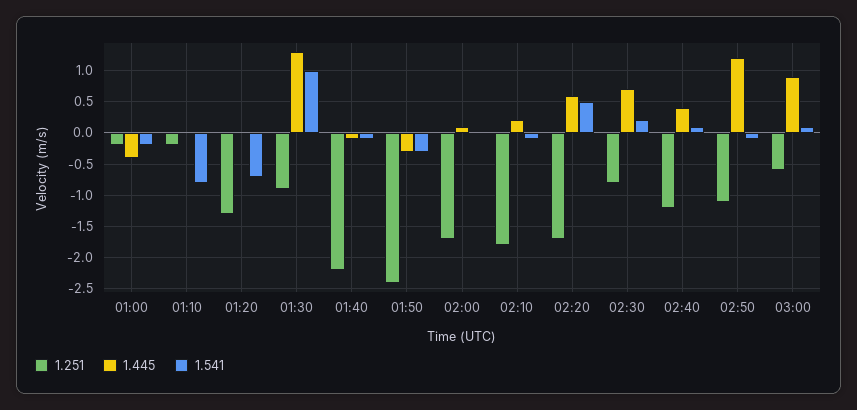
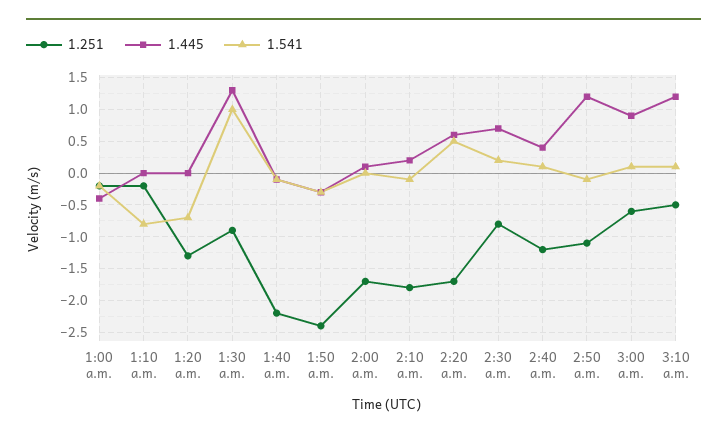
1.251, 3:10 a.m.: none -> -0.5
1.445, 3:10 a.m.: none -> 1.2
1.541, 3:10 a.m.: none -> 0.1

